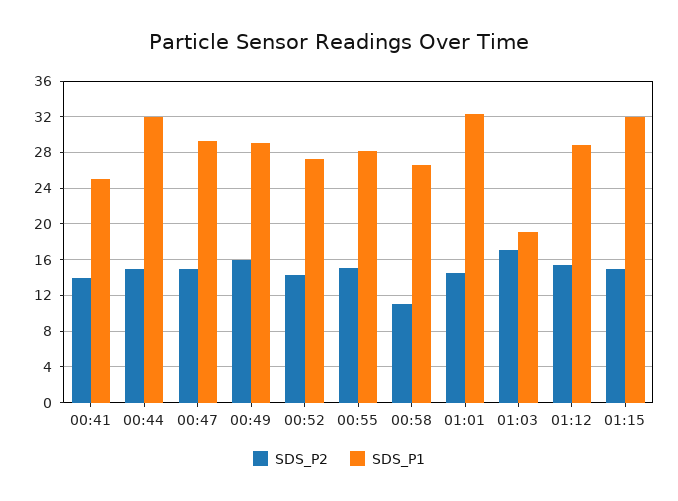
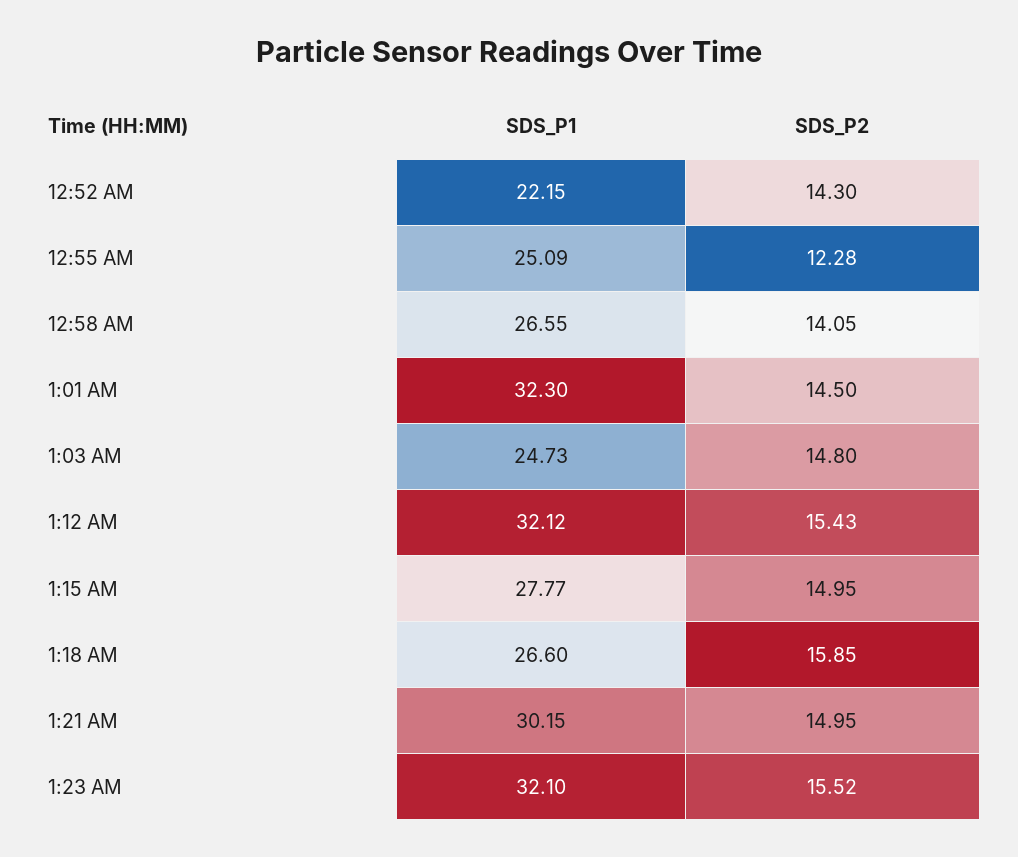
SDS_P2, 00:41: 14 -> none
SDS_P1, 00:41: 25 -> none
SDS_P2, 00:44: 15 -> none
SDS_P1, 00:44: 32 -> none
SDS_P2, 00:47: 15 -> none
SDS_P1, 00:47: 29 -> none
SDS_P2, 00:49: 16 -> none
SDS_P1, 00:49: 29 -> none
SDS_P1, 00:52: 27 -> 22.15
SDS_P2, 00:55: 15 -> 12.28
SDS_P1, 00:55: 28 -> 25.09
SDS_P2, 00:58: 11 -> 14.05
SDS_P2, 01:03: 17 -> 14.8
SDS_P1, 01:03: 19 -> 24.73
SDS_P1, 01:12: 29 -> 32.12
SDS_P1, 01:15: 32 -> 27.77
SDS_P1, 1:18 AM: none -> 26.6
SDS_P2, 1:18 AM: none -> 15.85
SDS_P1, 1:21 AM: none -> 30.15
SDS_P2, 1:21 AM: none -> 14.95
SDS_P1, 1:23 AM: none -> 32.1
SDS_P2, 1:23 AM: none -> 15.52

